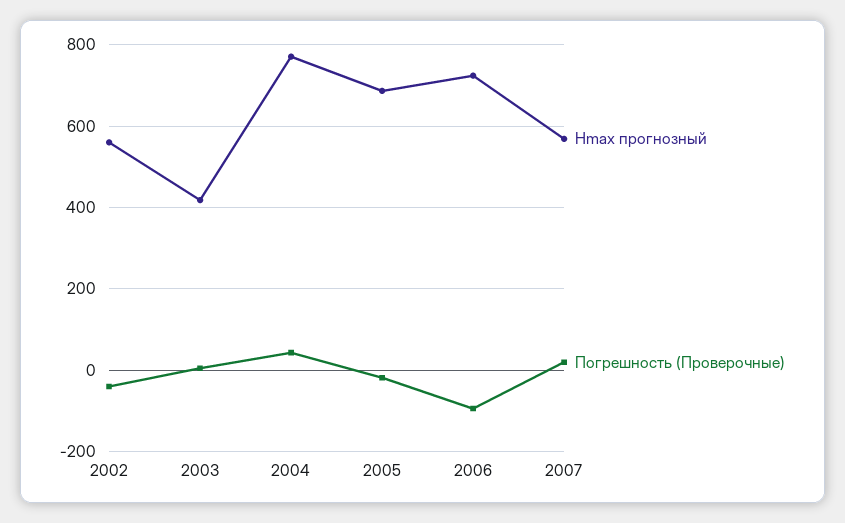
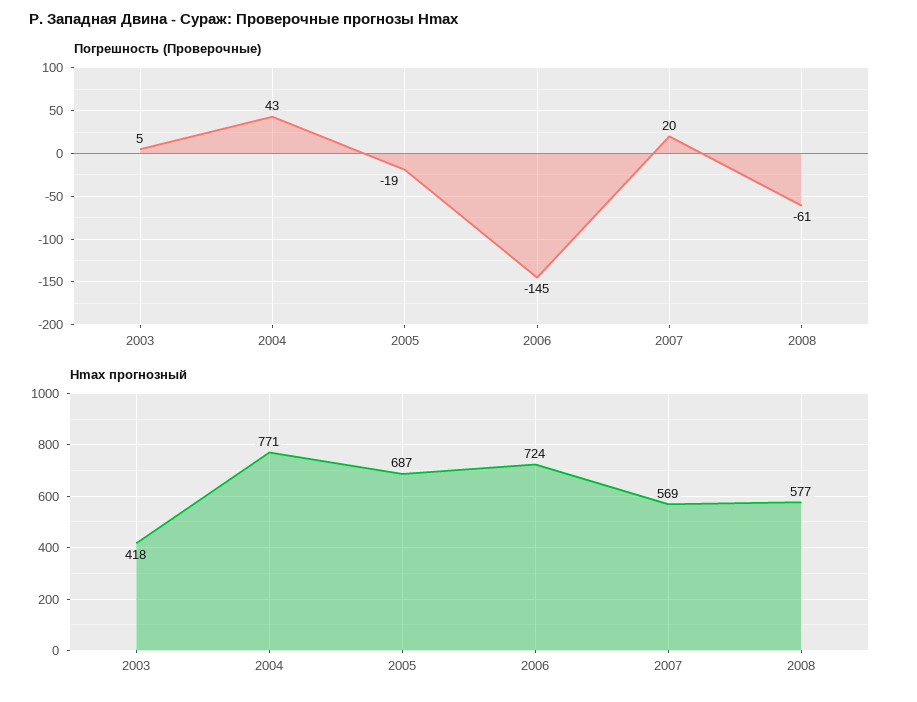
Hmax прогнозный, 2002: 560 -> none
Погрешность (Проверочные), 2002: -40 -> none
Погрешность (Проверочные), 2006: -100 -> -145
Погрешность (Проверочные), 2008: none -> -61
Hmax прогнозный, 2008: none -> 577

